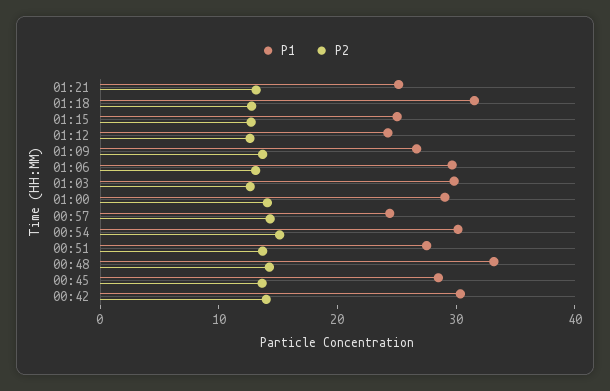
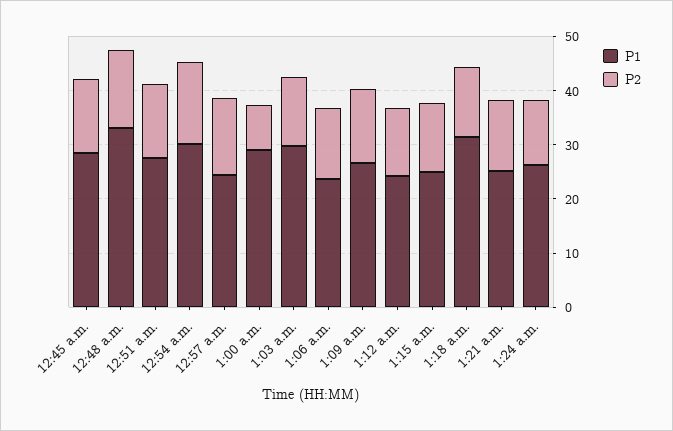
P1, 01:06: 30 -> 24
P2, 01:00: 14 -> 8
P1, 00:42: 30 -> none
P2, 00:42: 14 -> none
P1, 1:24 a.m.: none -> 26
P2, 1:24 a.m.: none -> 12

